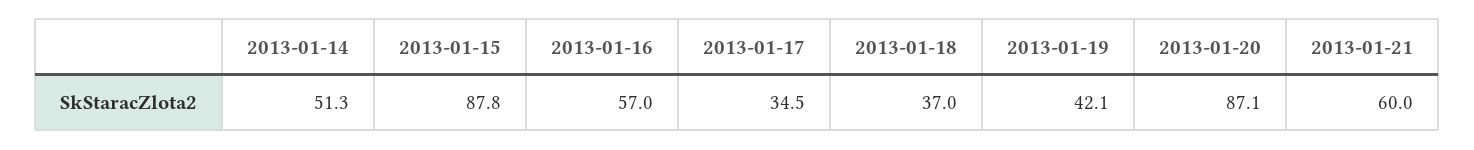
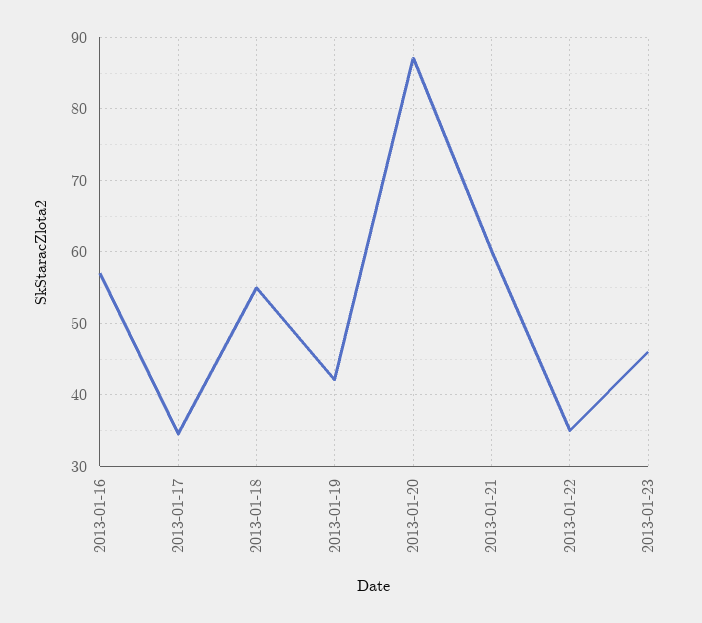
2013-01-14: 51.3 -> none
2013-01-15: 87.8 -> none
2013-01-18: 37 -> 55
2013-01-22: none -> 35
2013-01-23: none -> 46

